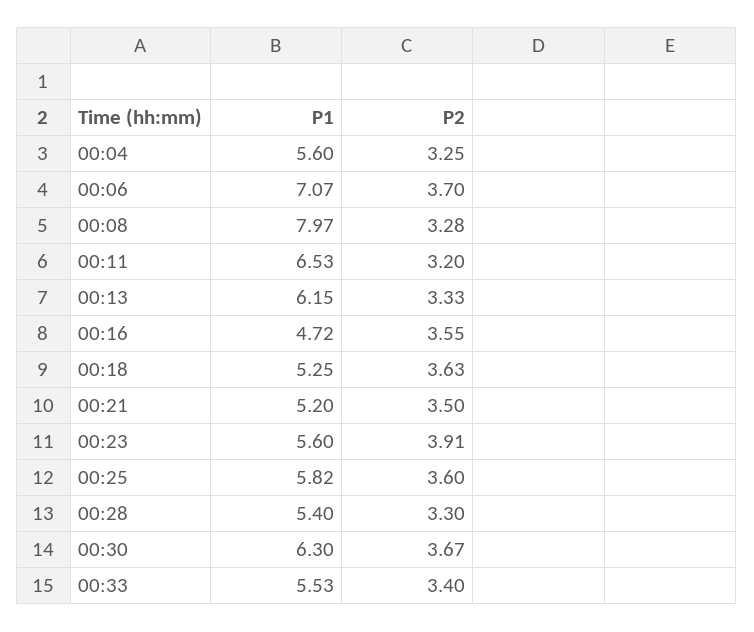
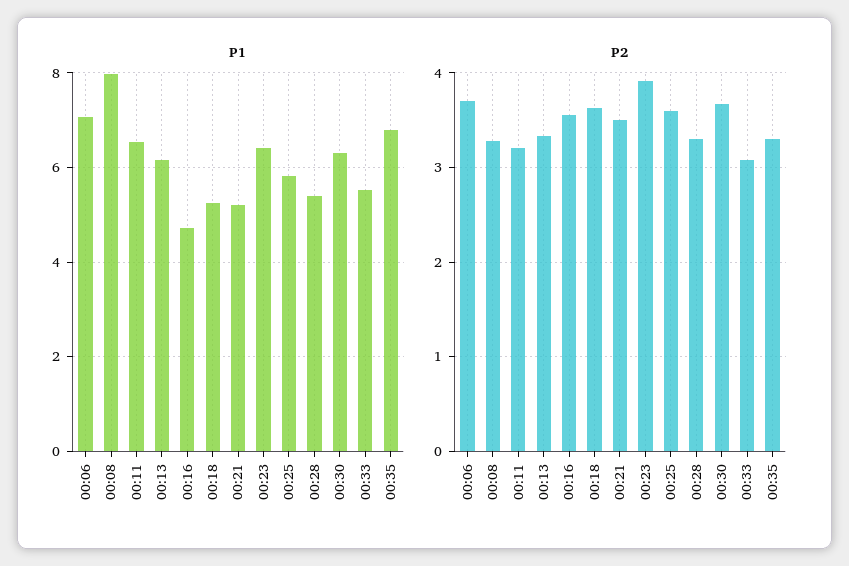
P1, 00:04: 5.6 -> none
P2, 00:04: 3.25 -> none
P1, 00:23: 5.6 -> 6.4
P2, 00:33: 3.4 -> 3.1
P1, 00:35: none -> 6.8
P2, 00:35: none -> 3.3

